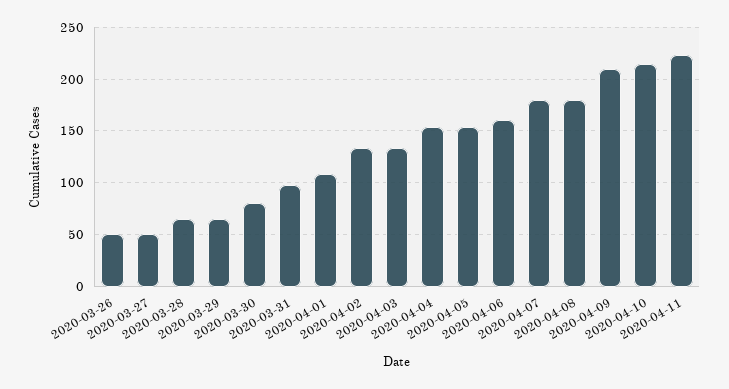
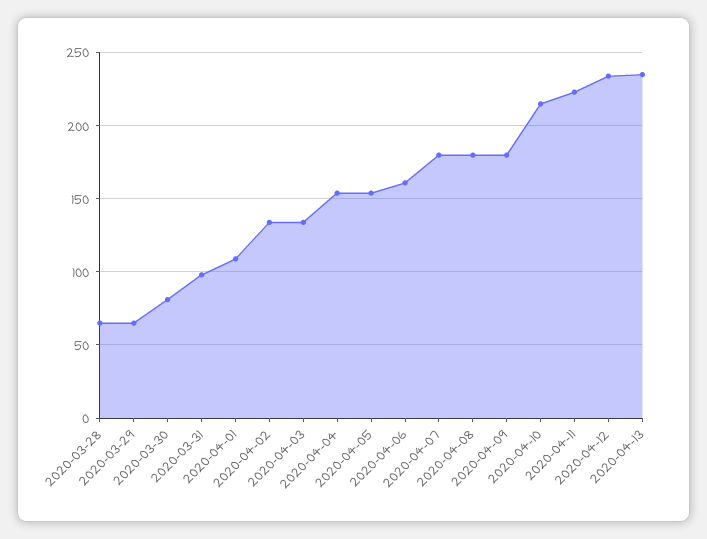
2020-03-26: 50 -> none
2020-03-27: 50 -> none
2020-04-09: 210 -> 180
2020-04-12: none -> 235
2020-04-13: none -> 235

